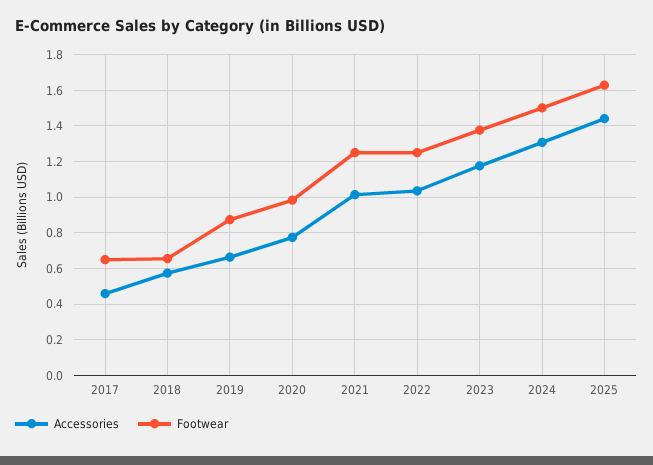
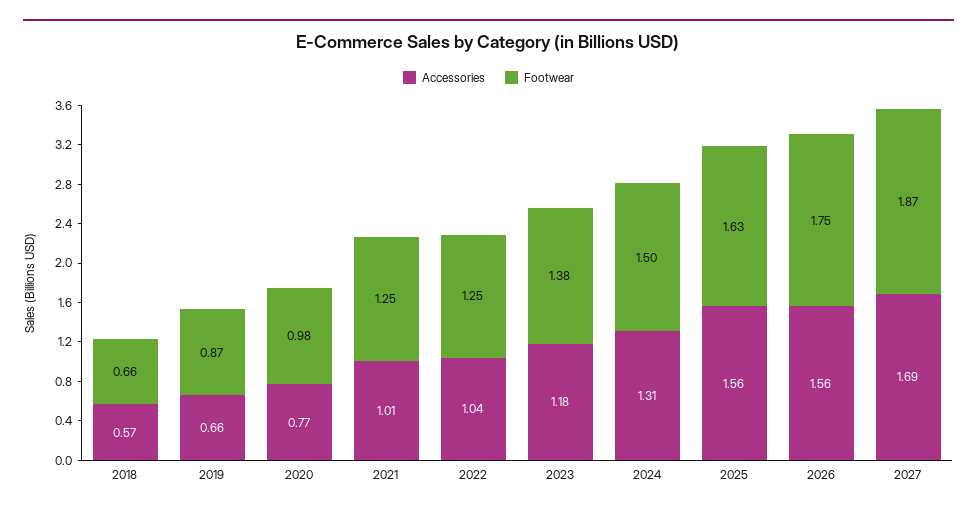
Accessories, 2017: 0.45 -> none
Footwear, 2017: 0.65 -> none
Accessories, 2025: 1.45 -> 1.56
Accessories, 2026: none -> 1.56
Footwear, 2026: none -> 1.75
Accessories, 2027: none -> 1.69
Footwear, 2027: none -> 1.87

